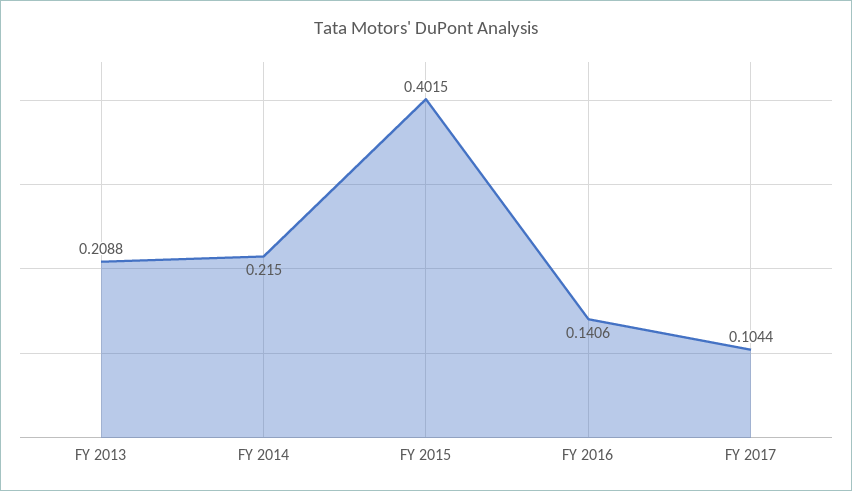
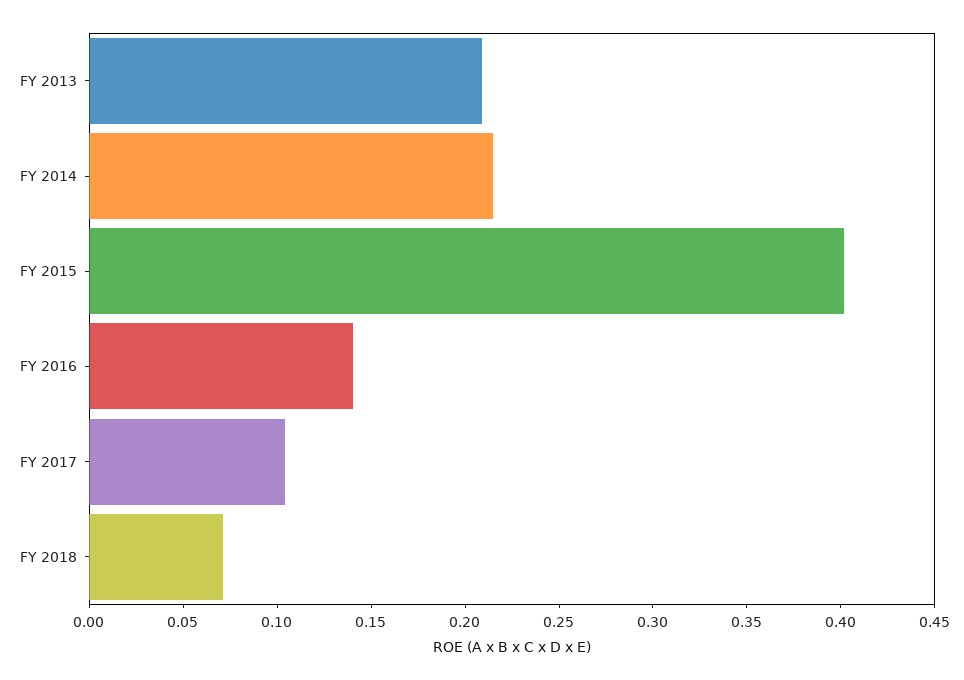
FY 2018: none -> 0.07

